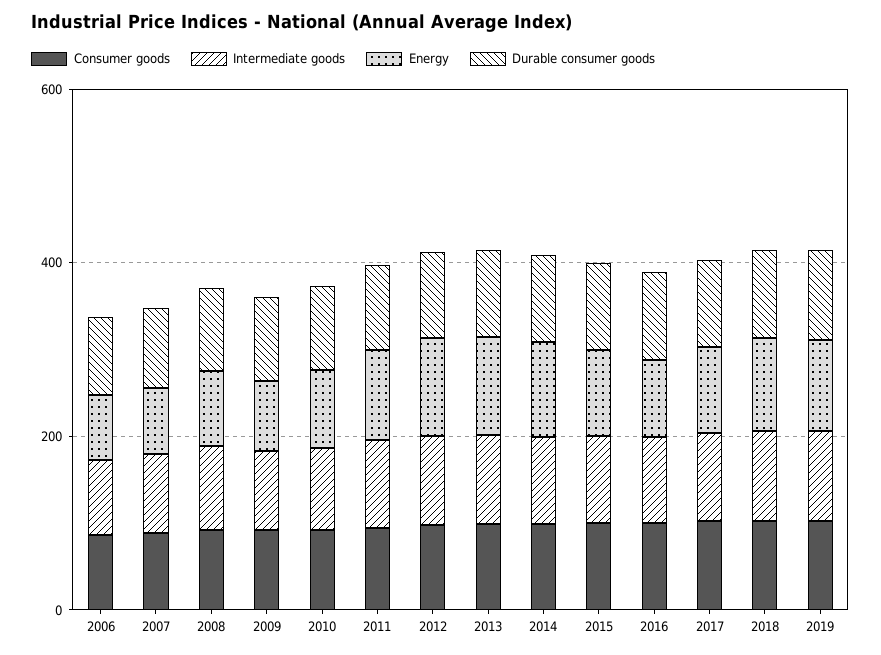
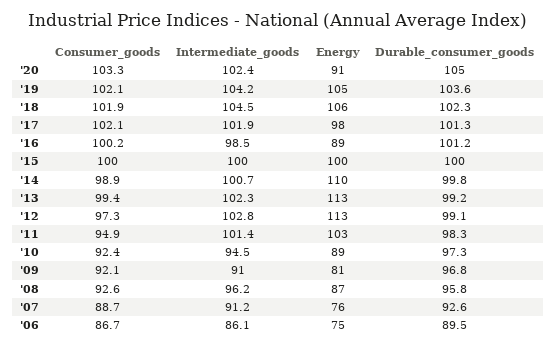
Consumer goods, '20: none -> 103.3
Intermediate goods, '20: none -> 102.4
Energy, '20: none -> 91
Durable consumer goods, '20: none -> 105

